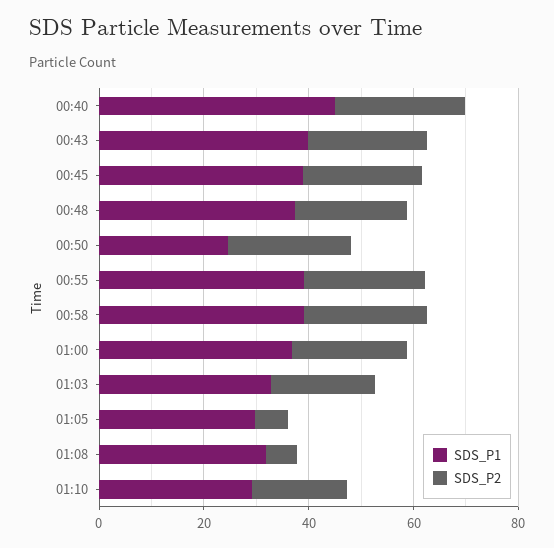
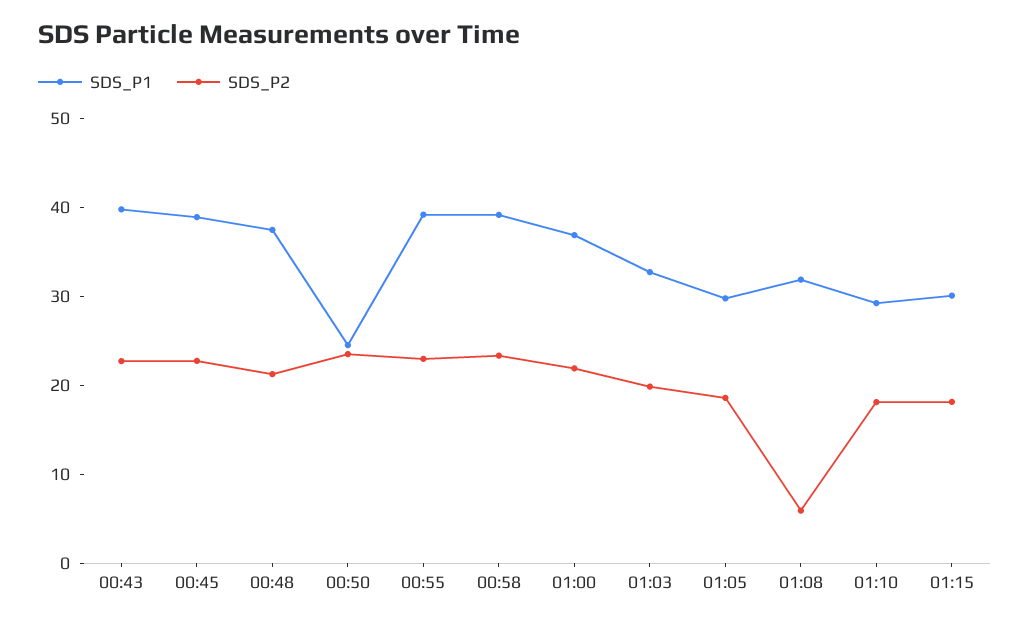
SDS_P1, 00:40: 45 -> none
SDS_P2, 00:40: 25 -> none
SDS_P2, 01:05: 5 -> 18
SDS_P1, 01:15: none -> 30
SDS_P2, 01:15: none -> 18

